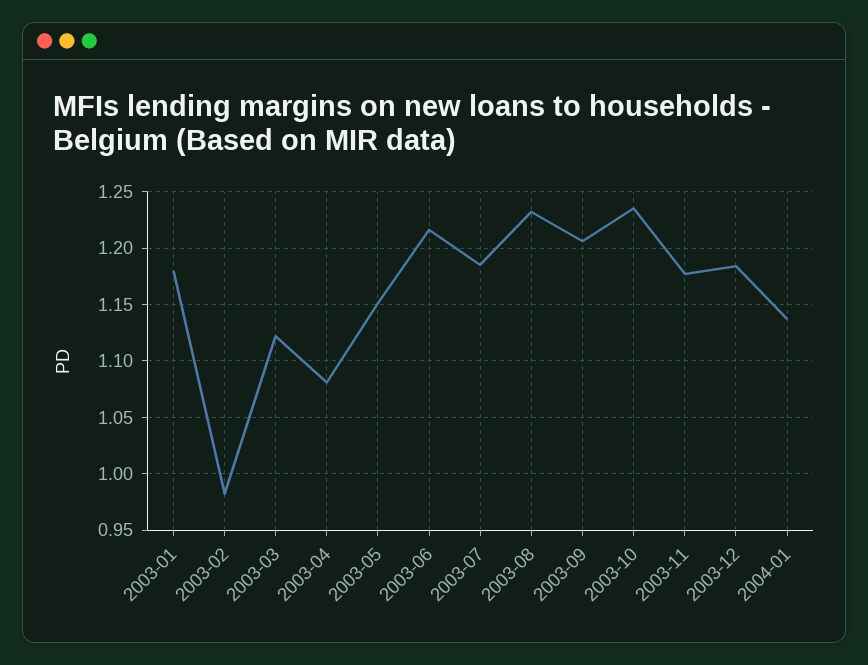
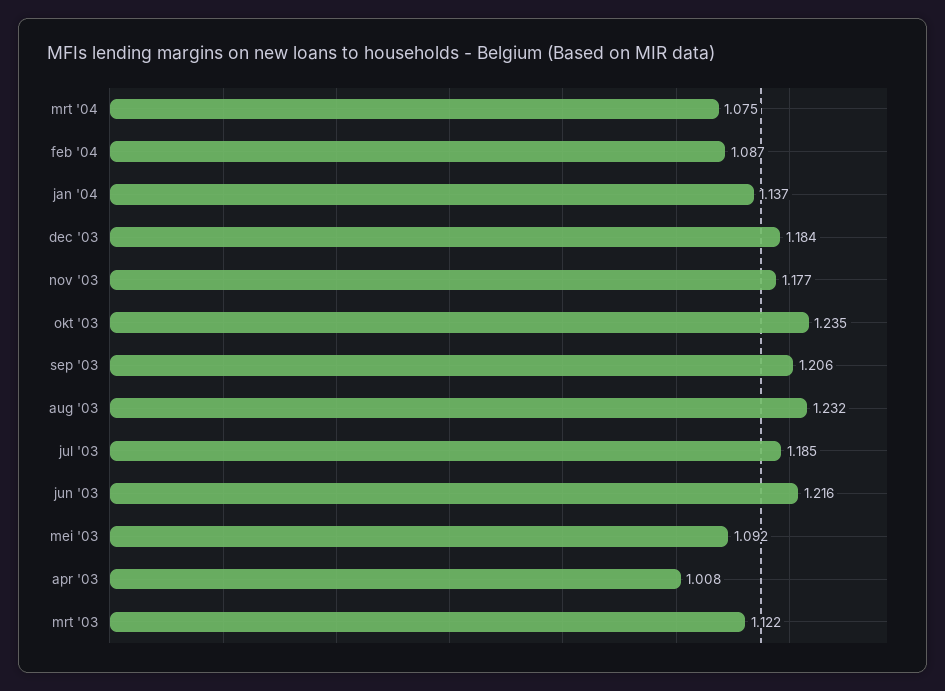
2003-01: 1.18 -> none
2003-02: 0.98 -> none
2003-04: 1.08 -> 1.008
2003-05: 1.15 -> 1.092
mrt '04: none -> 1.075
feb '04: none -> 1.087

